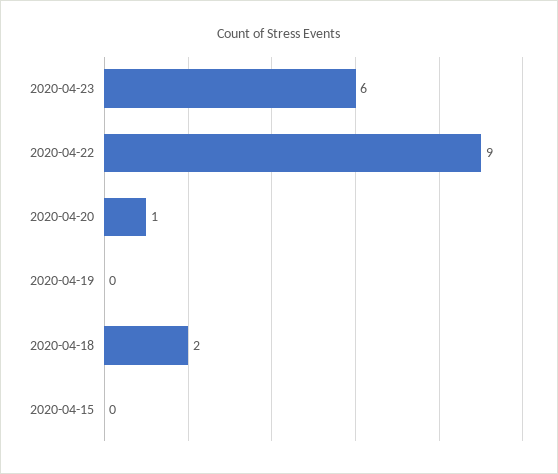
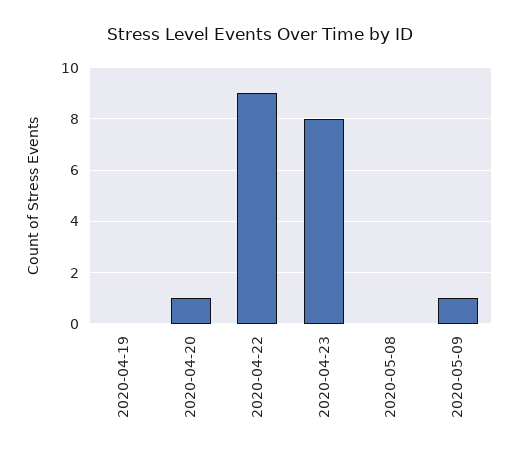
2020-04-23: 6 -> 8
2020-04-18: 2 -> none
2020-04-15: 0 -> none
2020-05-08: none -> 0
2020-05-09: none -> 1

